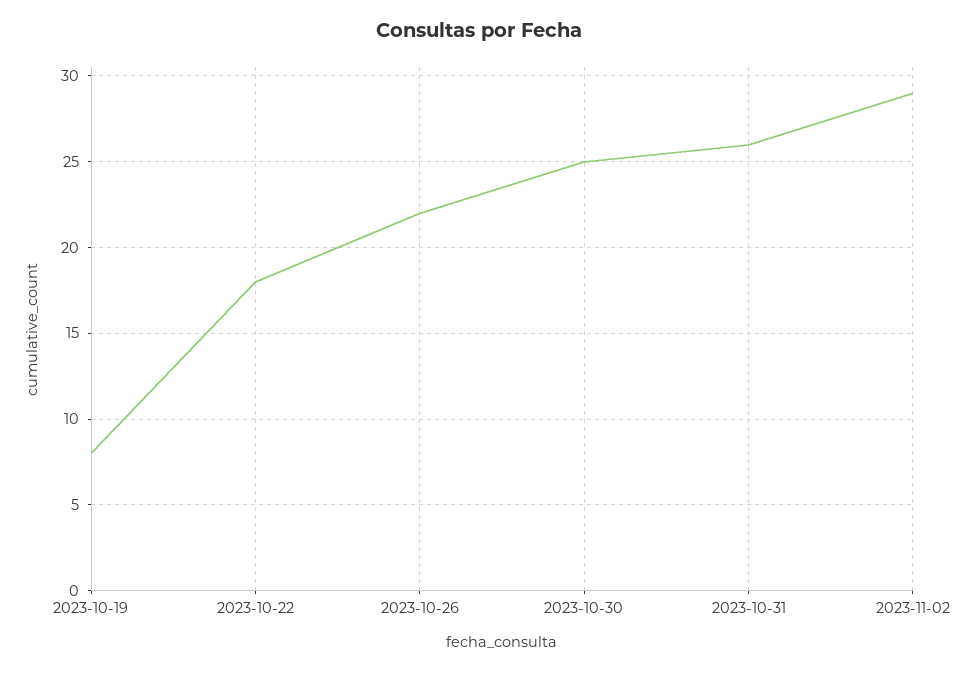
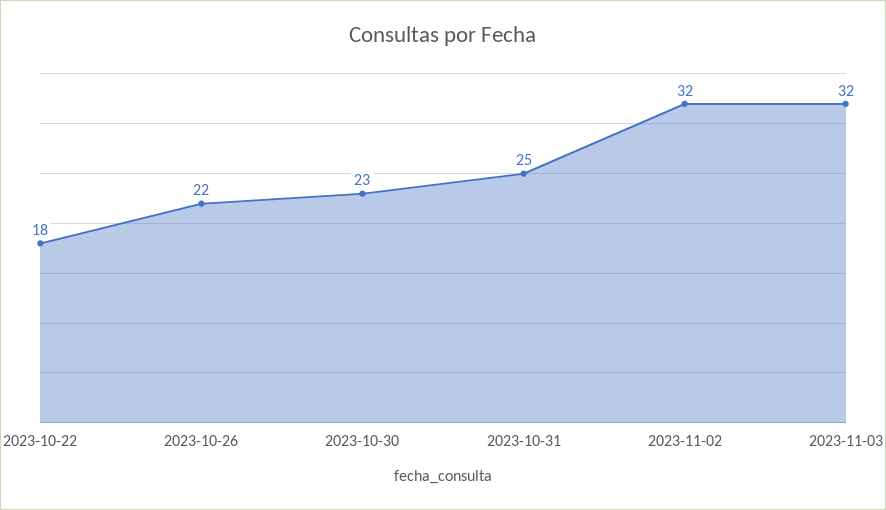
2023-10-19: 8 -> none
2023-10-30: 25 -> 23
2023-10-31: 26 -> 25
2023-11-02: 29 -> 32
2023-11-03: none -> 32

